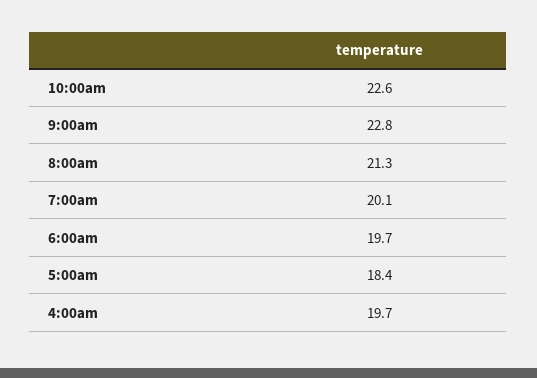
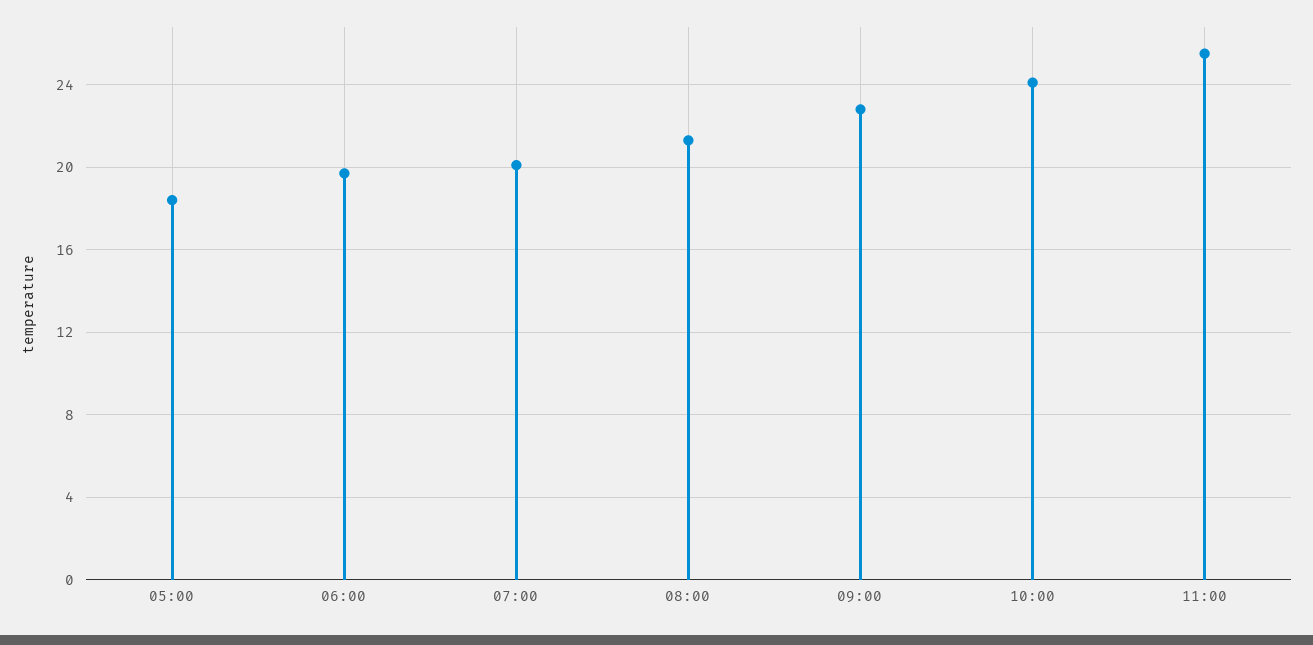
10:00am: 22.6 -> 24
4:00am: 19.7 -> none
11:00: none -> 25.5

